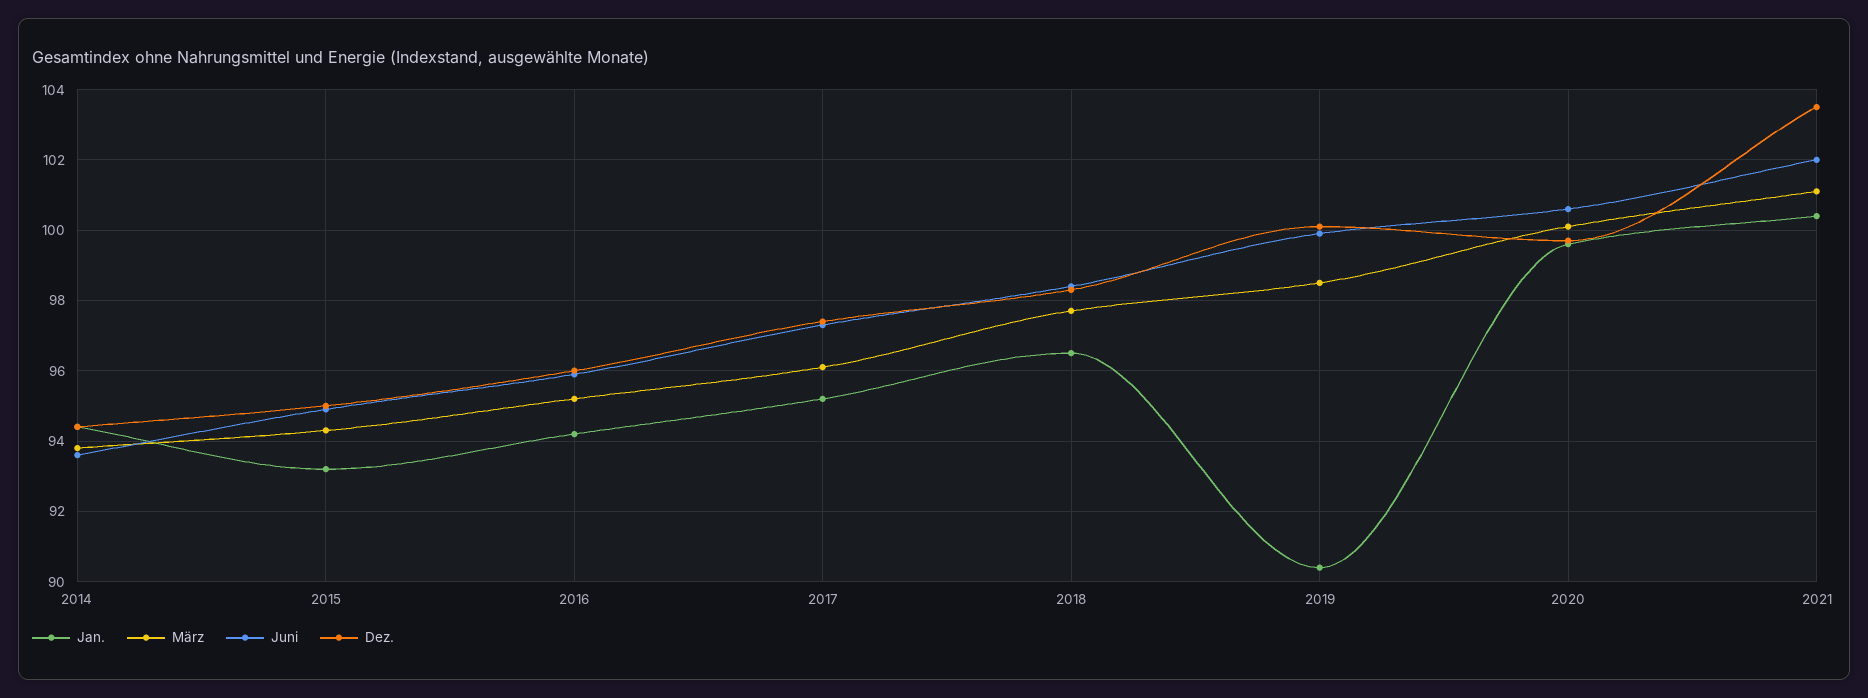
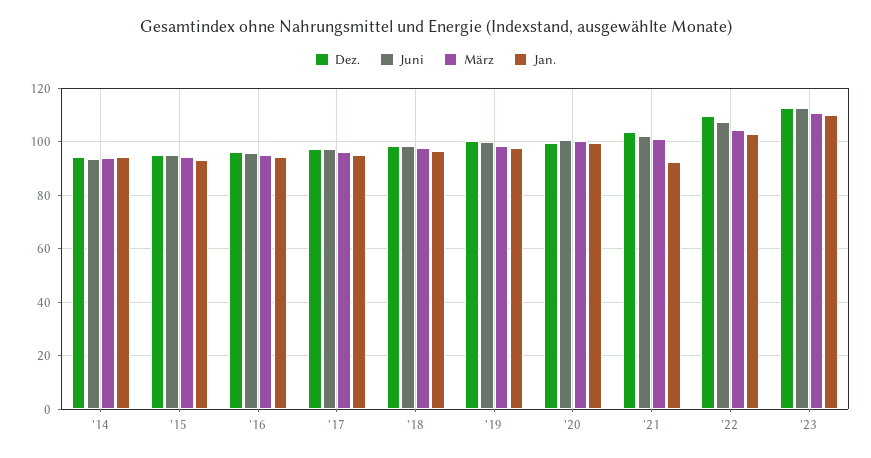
Jan., 2019: 90.5 -> 97.5
Jan., 2021: 100.5 -> 92.5
Dez., '22: none -> 110
Juni, '22: none -> 107.5
März, '22: none -> 105
Jan., '22: none -> 102.5
Dez., '23: none -> 112.5
Juni, '23: none -> 112.5
März, '23: none -> 110
Jan., '23: none -> 110

